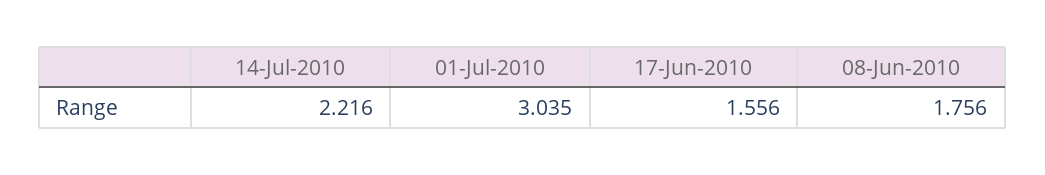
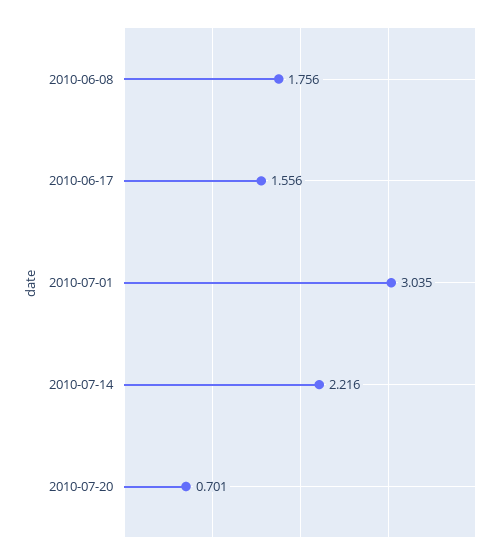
2010-07-20: none -> 0.701

